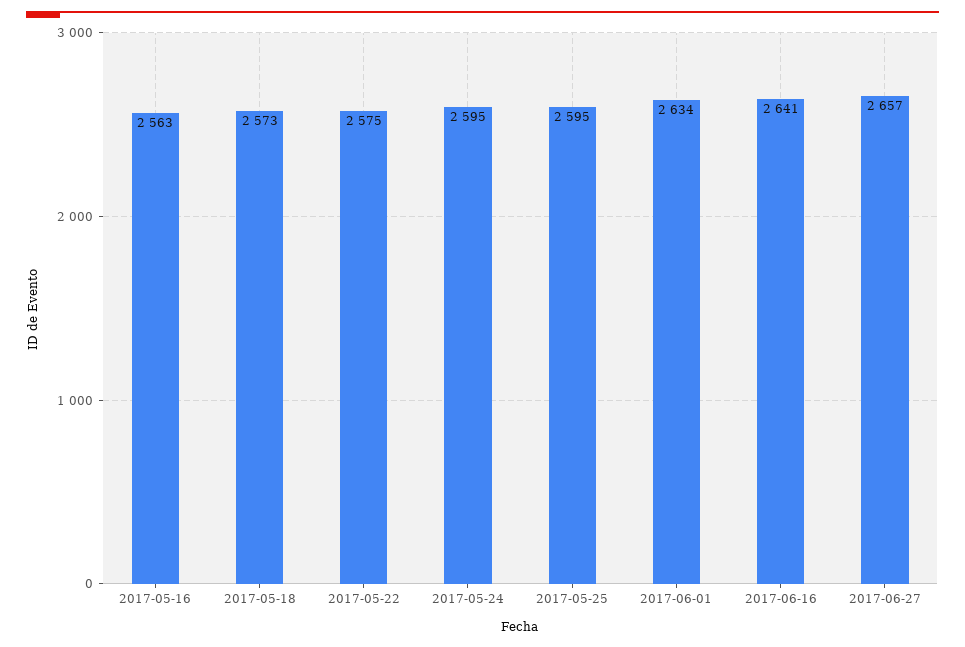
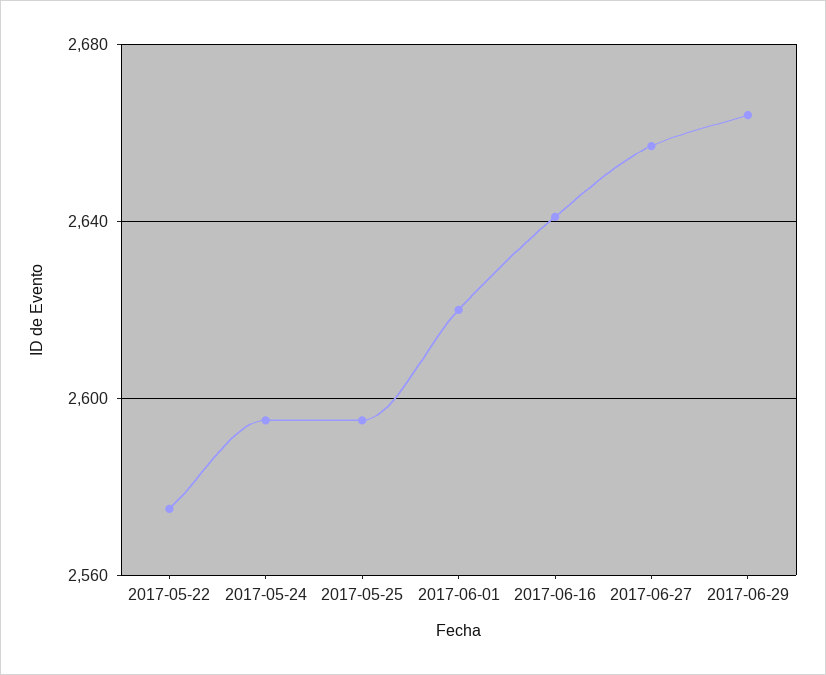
2017-05-16: 2563 -> none
2017-05-18: 2573 -> none
2017-06-01: 2634 -> 2620
2017-06-29: none -> 2665

